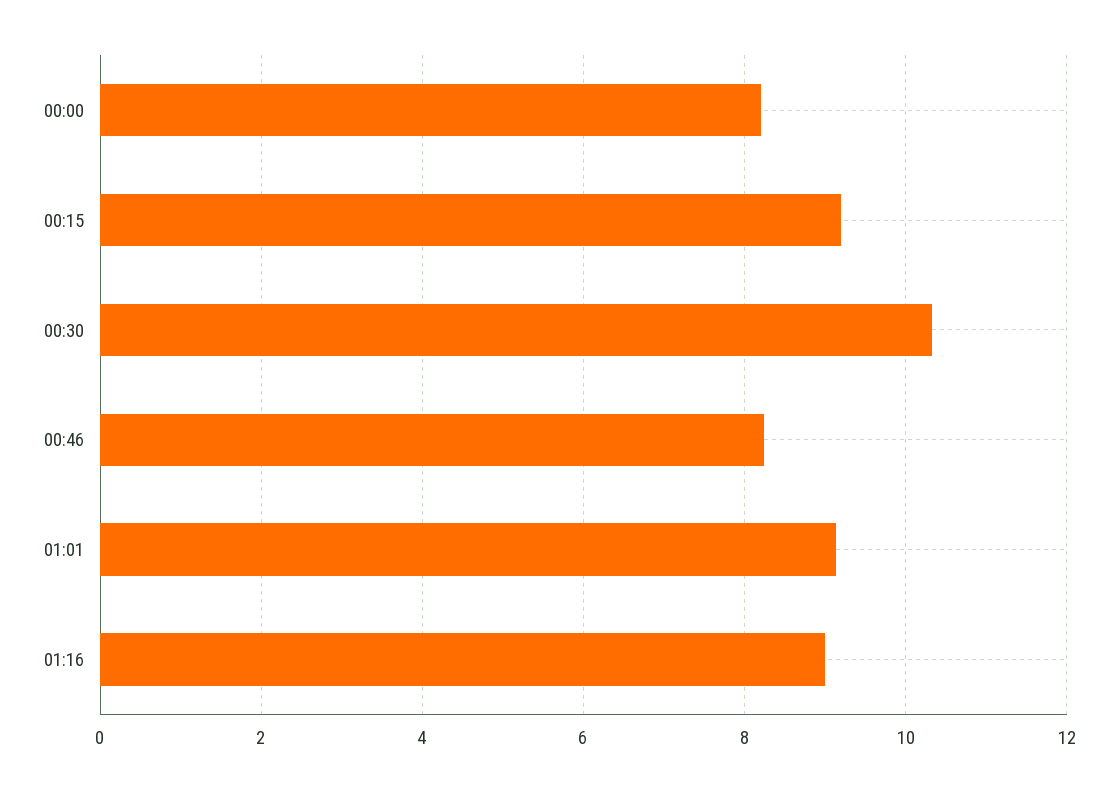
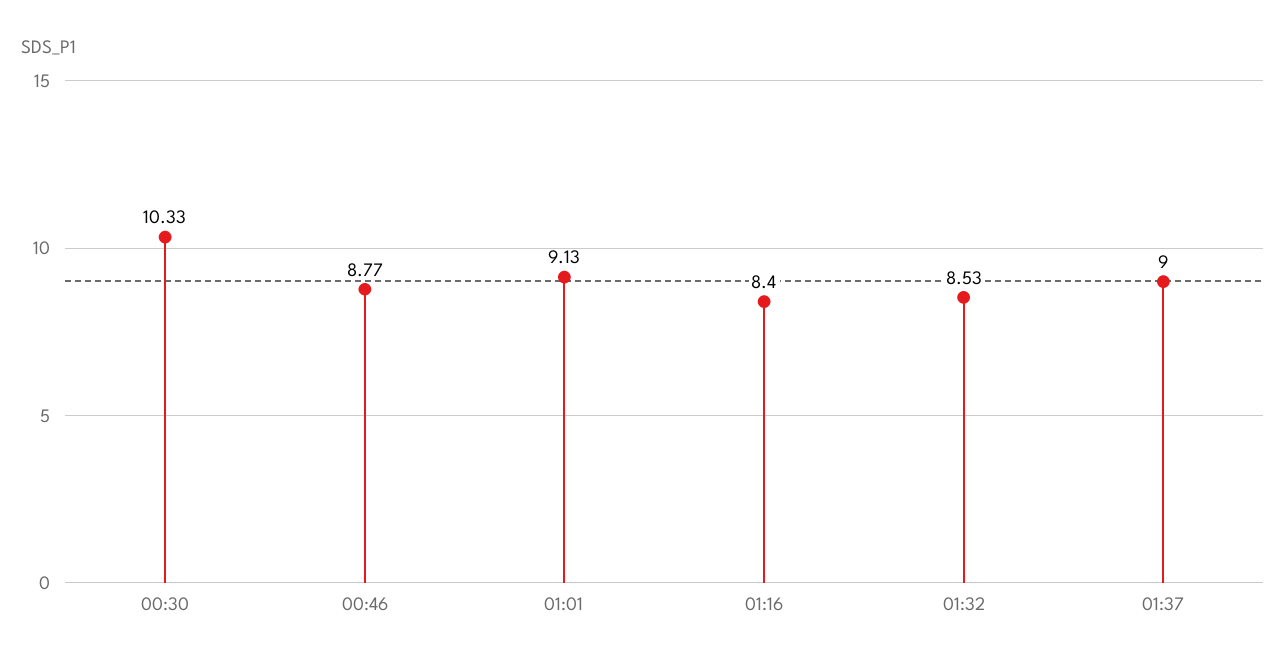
00:00: 8.2 -> none
00:15: 9.2 -> none
00:46: 8.2 -> 8.77
01:16: 9 -> 8.4
01:32: none -> 8.53
01:37: none -> 9

